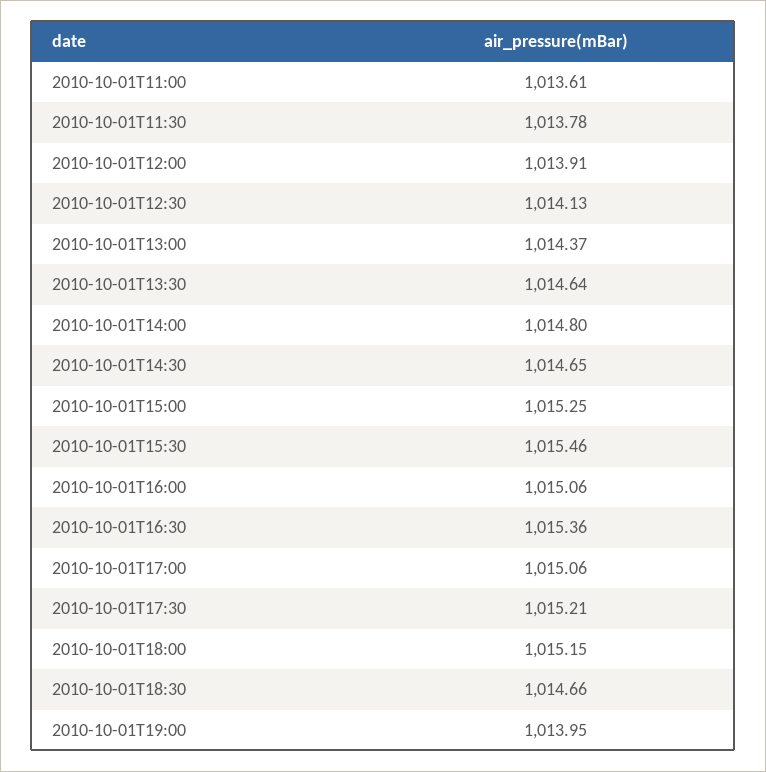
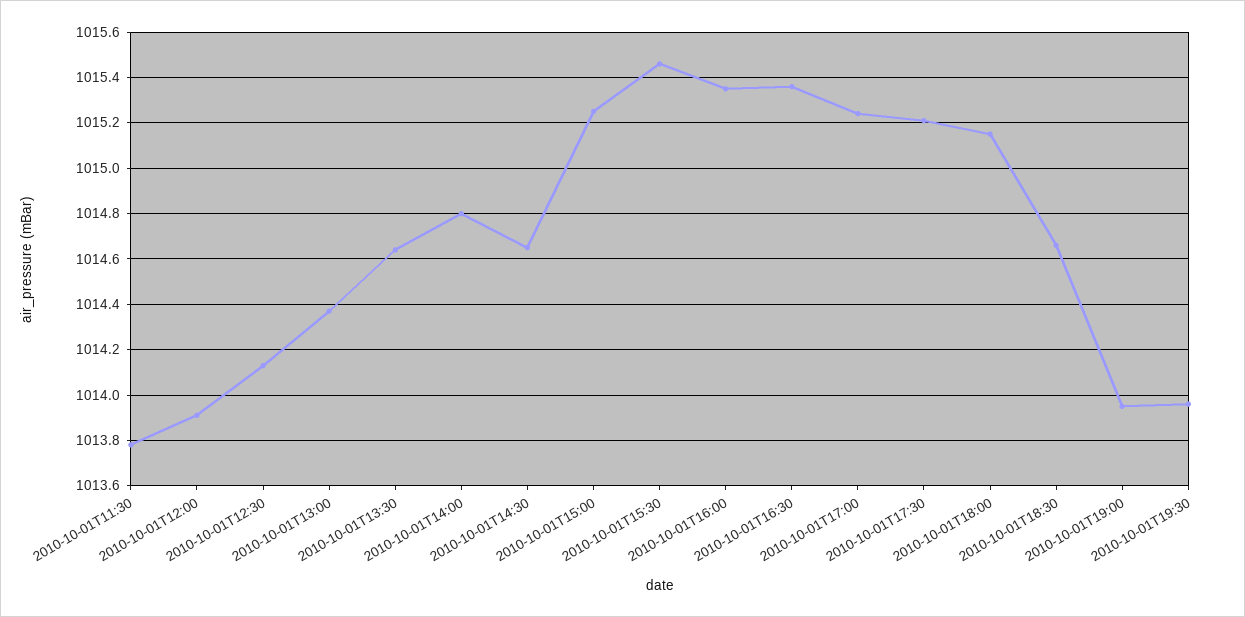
2010-10-01T11:00: 1013.61 -> none
2010-10-01T16:00: 1015.06 -> 1015.35
2010-10-01T17:00: 1015.06 -> 1015.25
2010-10-01T19:30: none -> 1013.95

